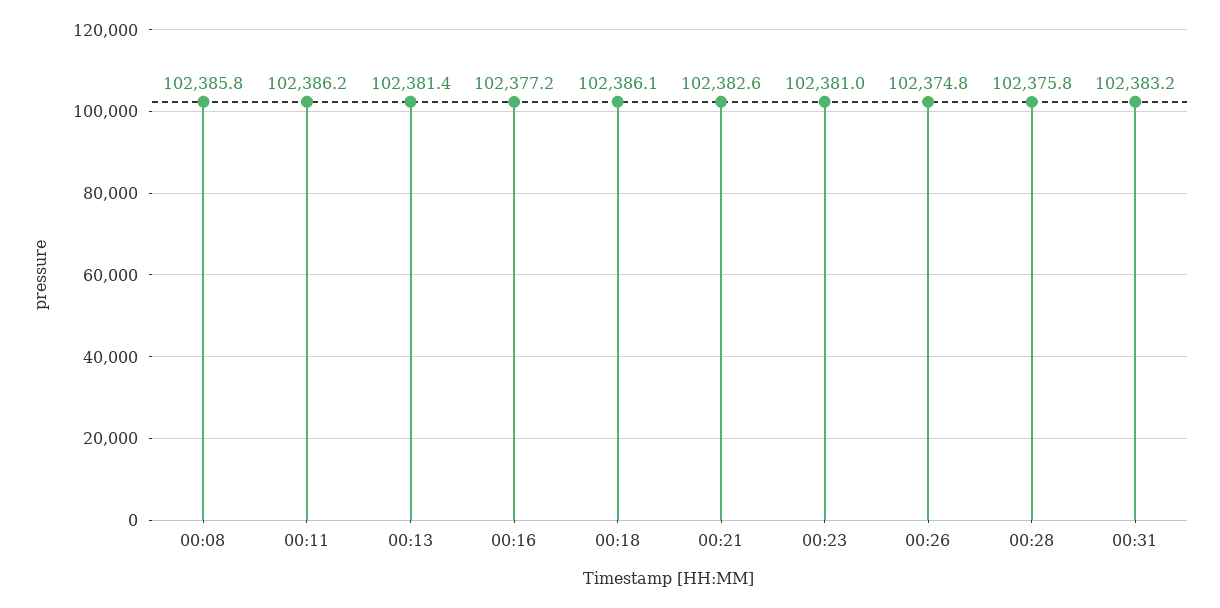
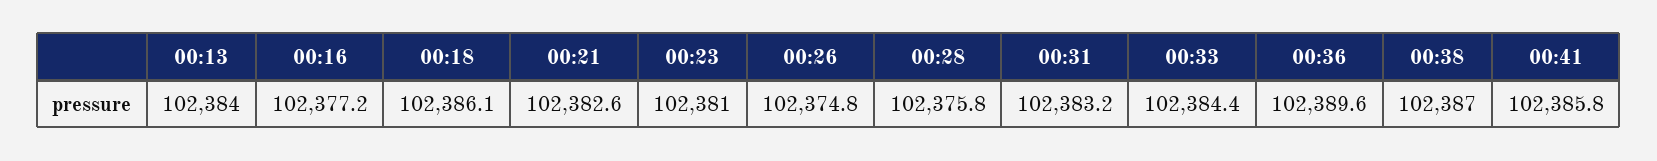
00:08: 102385.8 -> none
00:11: 102386.2 -> none
00:13: 102381.4 -> 102384
00:33: none -> 102384.4
00:36: none -> 102389.6
00:38: none -> 102387
00:41: none -> 102385.8

